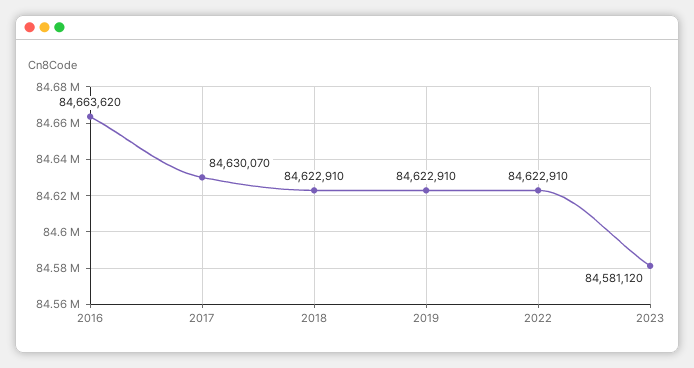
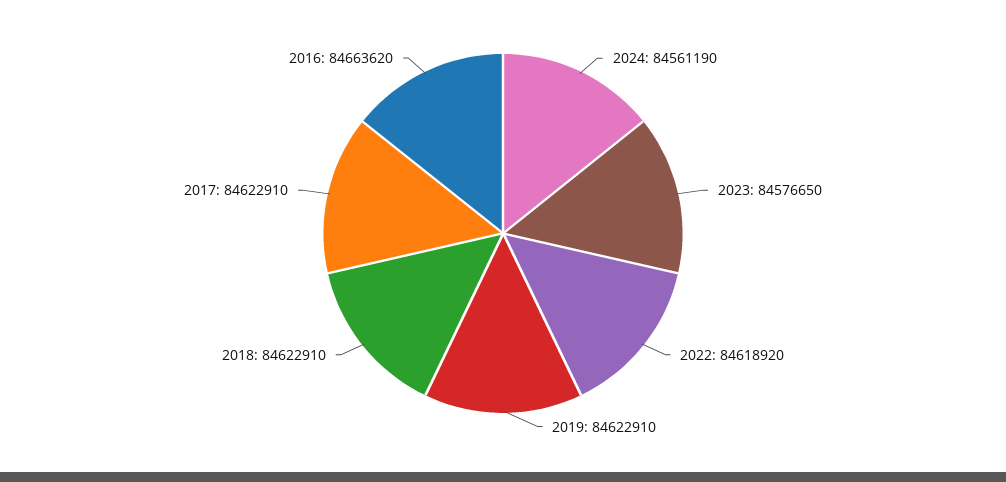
2017: 84630070 -> 84622910
2022: 84622910 -> 84618920
2023: 84581120 -> 84576650
2024: none -> 84561190

